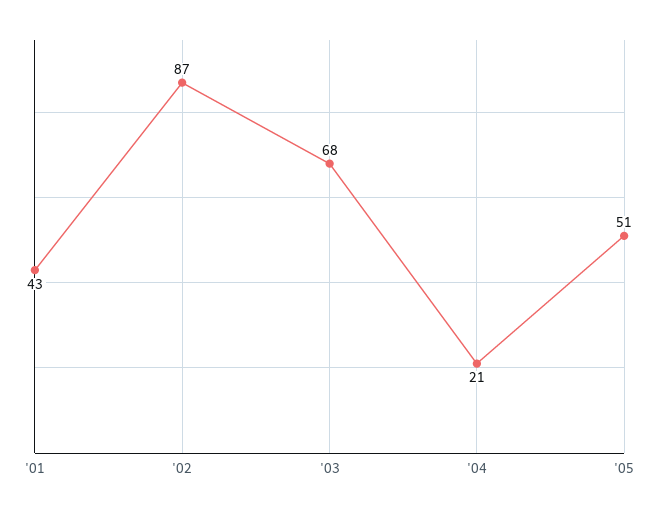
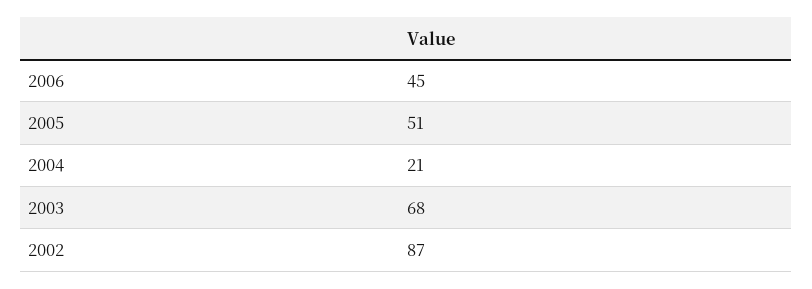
'01: 43 -> none
2006: none -> 45

